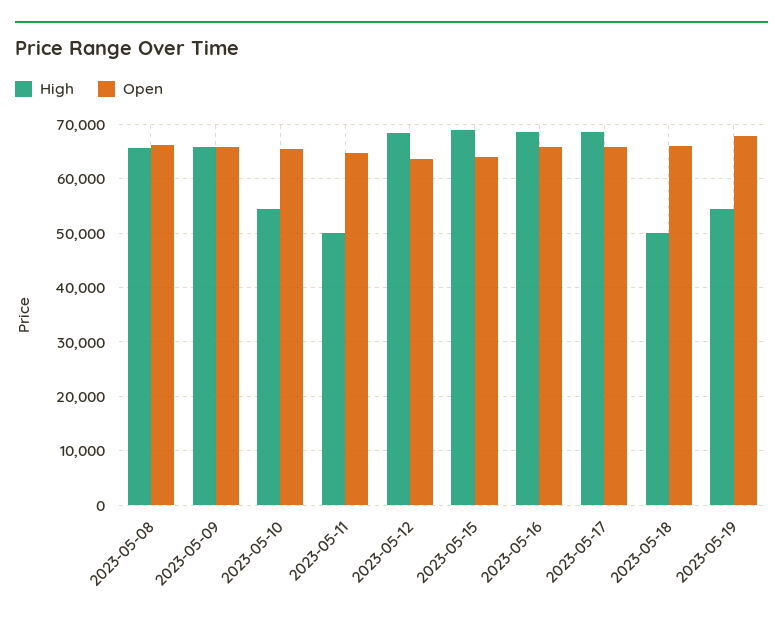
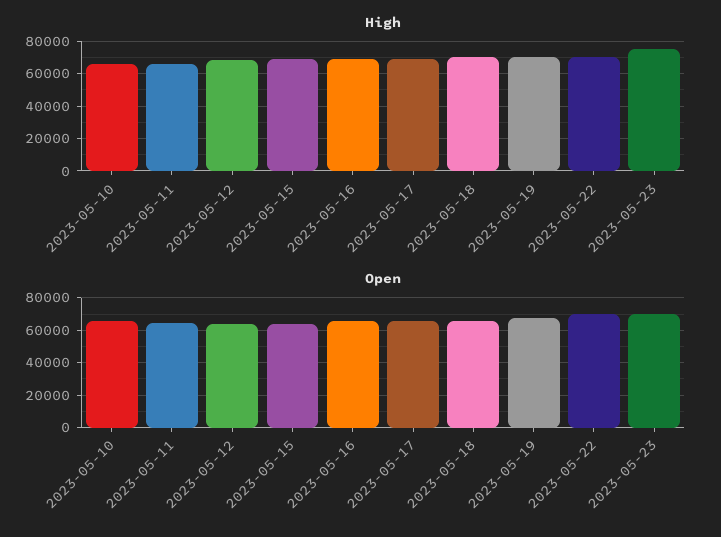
High, 2023-05-08: 66000 -> none
Open, 2023-05-08: 66000 -> none
High, 2023-05-09: 66000 -> none
Open, 2023-05-09: 66000 -> none
High, 2023-05-10: 54000 -> 65000
High, 2023-05-11: 50000 -> 65000
High, 2023-05-18: 50000 -> 70000
High, 2023-05-19: 54000 -> 70000
High, 2023-05-22: none -> 70000
High, 2023-05-23: none -> 75000
Open, 2023-05-22: none -> 70000
Open, 2023-05-23: none -> 70000

